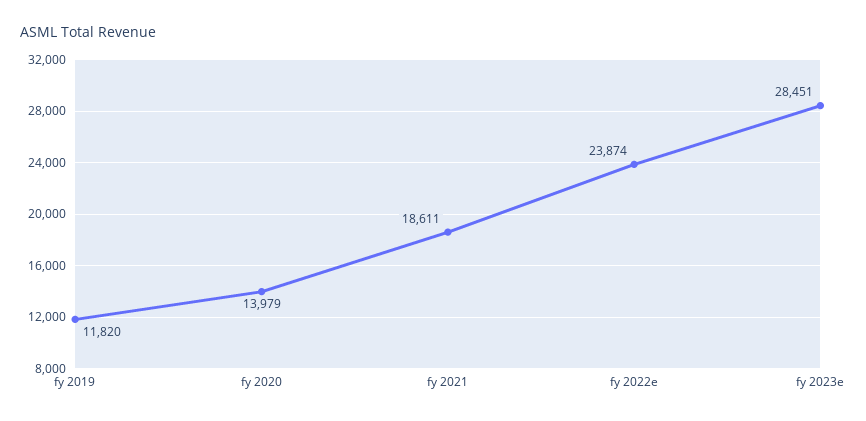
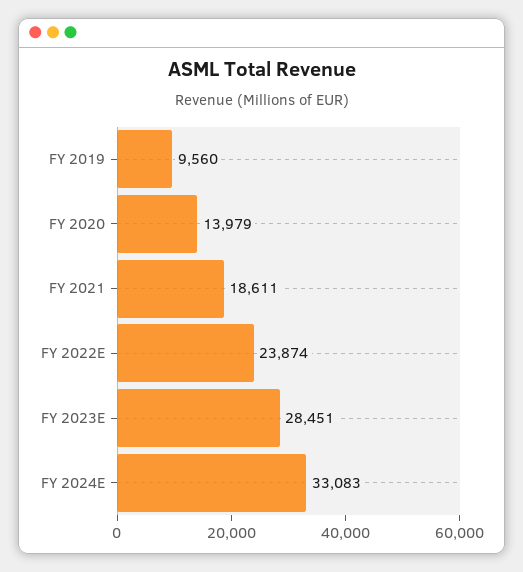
fy 2019: 11820 -> 9560
FY 2024E: none -> 33083

